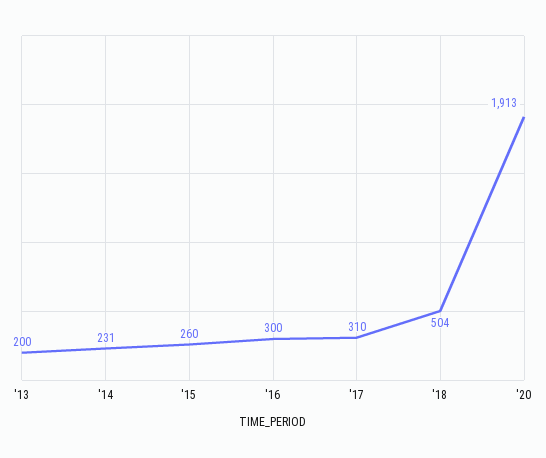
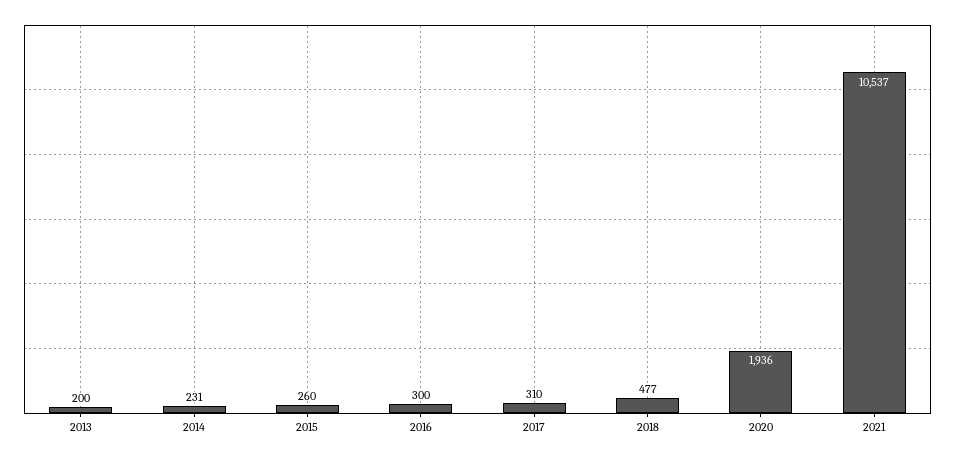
'18: 504 -> 477
'20: 1913 -> 1936
2021: none -> 10537

